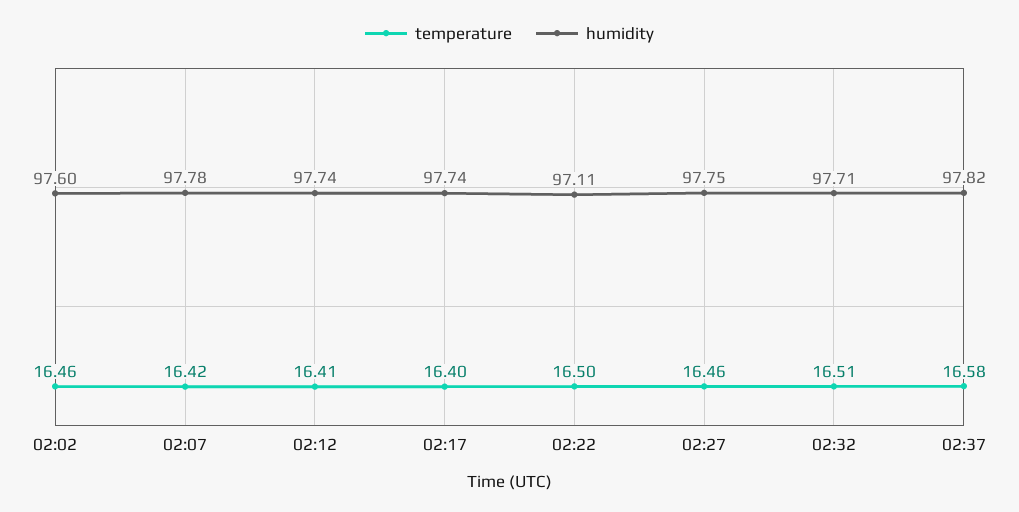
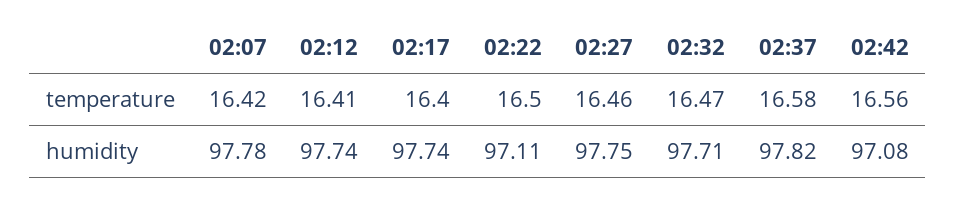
temperature, 02:02: 16.46 -> none
humidity, 02:02: 97.6 -> none
temperature, 02:32: 16.51 -> 16.47
temperature, 02:42: none -> 16.56
humidity, 02:42: none -> 97.08

